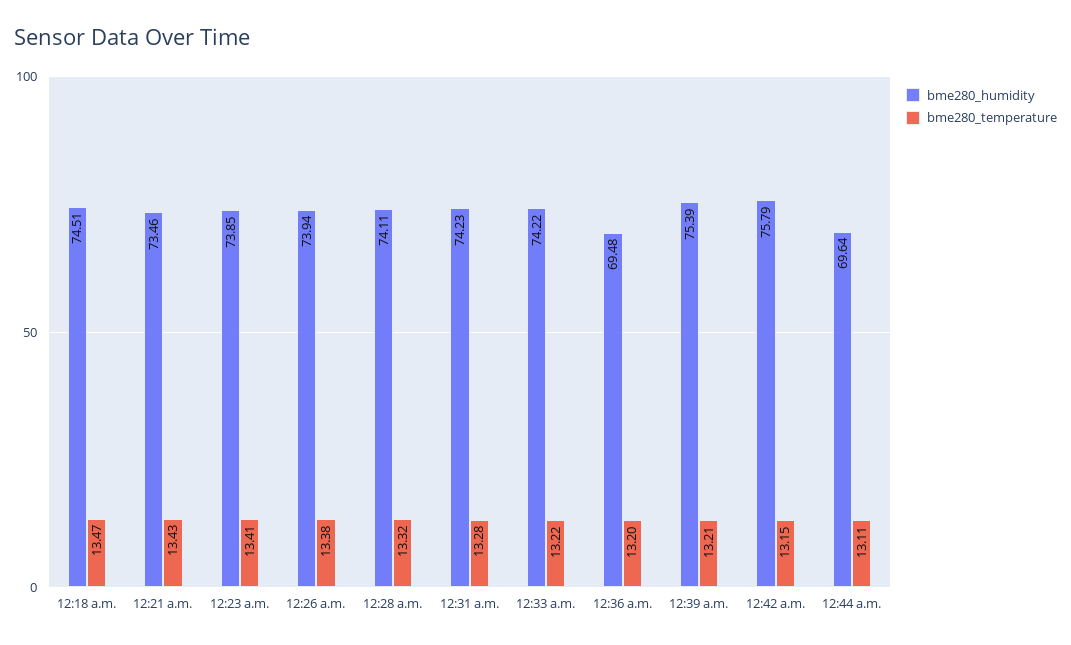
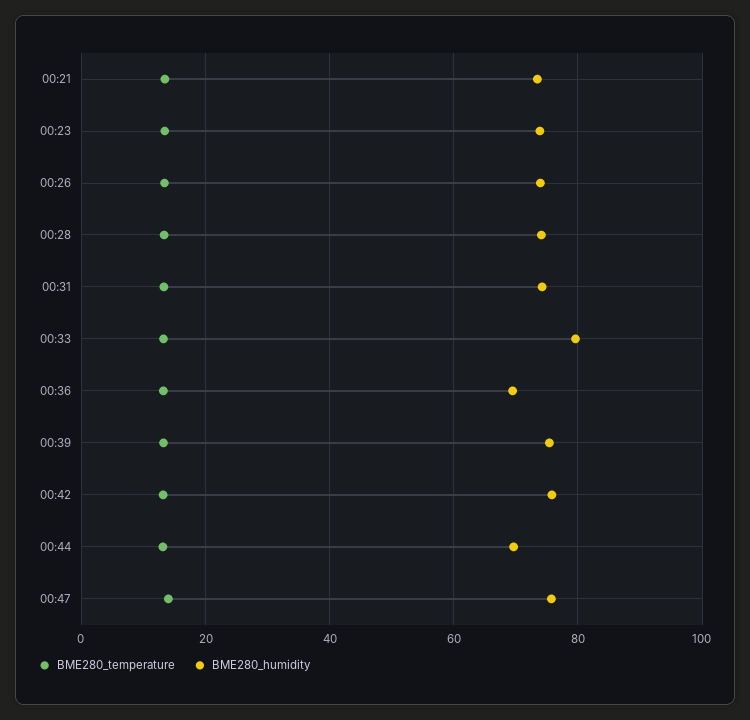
bme280_humidity, 12:18 a.m.: 74.51 -> none
bme280_temperature, 12:18 a.m.: 13.47 -> none
bme280_humidity, 12:33 a.m.: 74.22 -> 80
bme280_temperature, 00:47: none -> 14
bme280_humidity, 00:47: none -> 76

